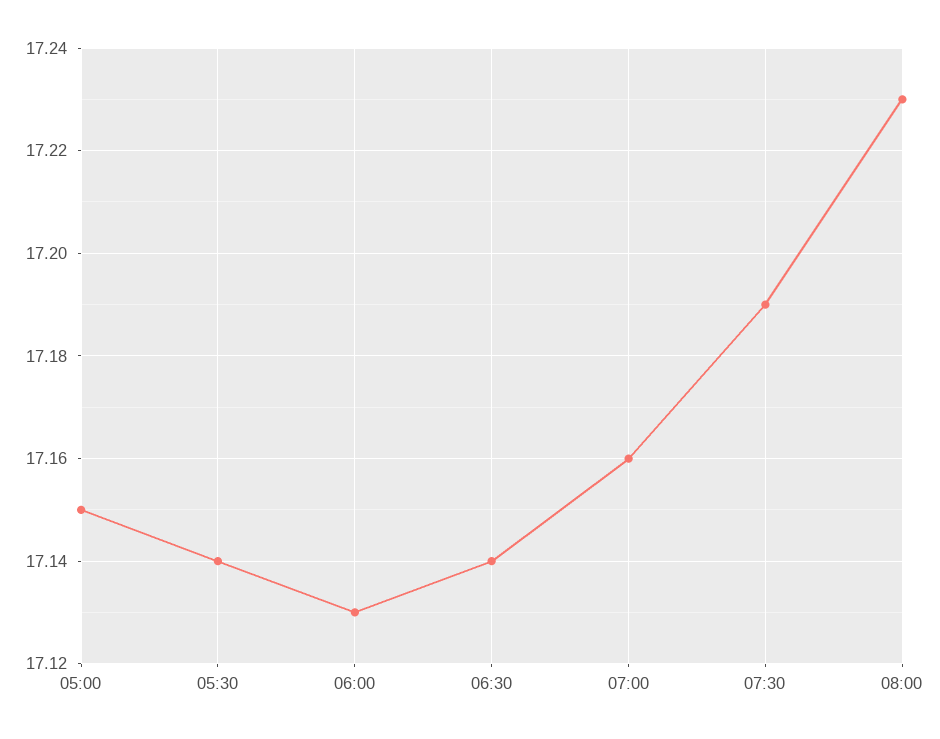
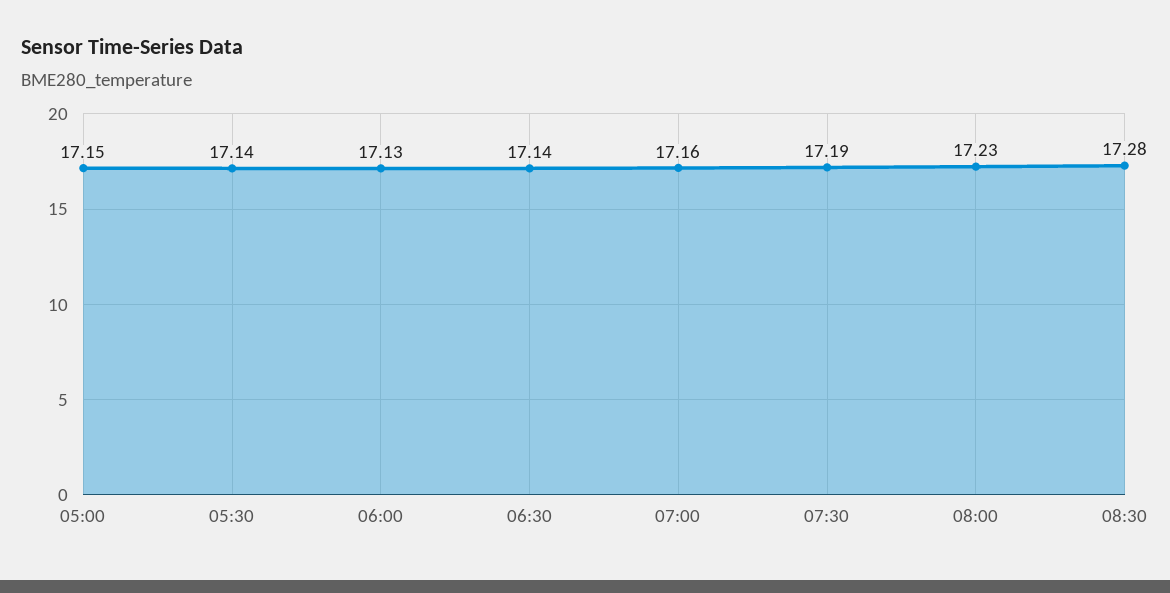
08:30: none -> 17.28

